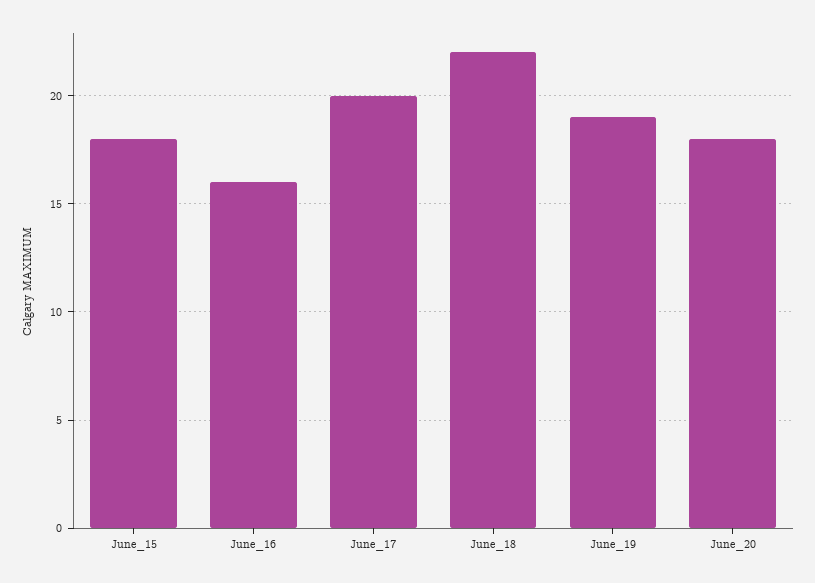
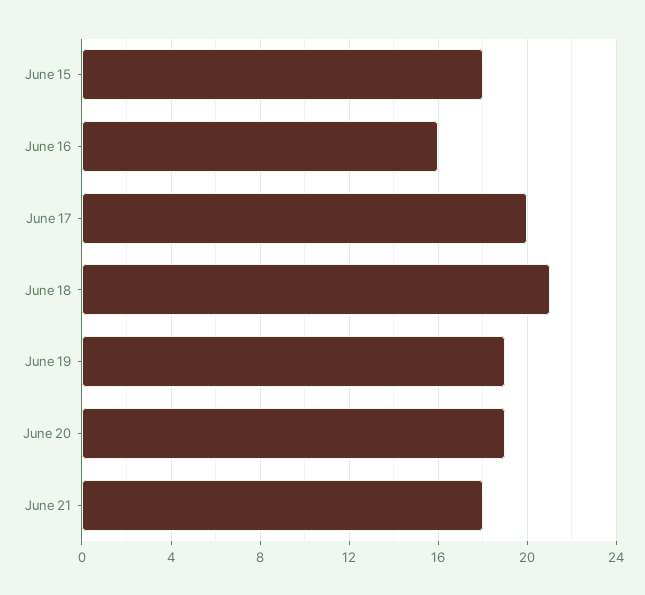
June_18: 22 -> 21
June_20: 18 -> 19
June 21: none -> 18

